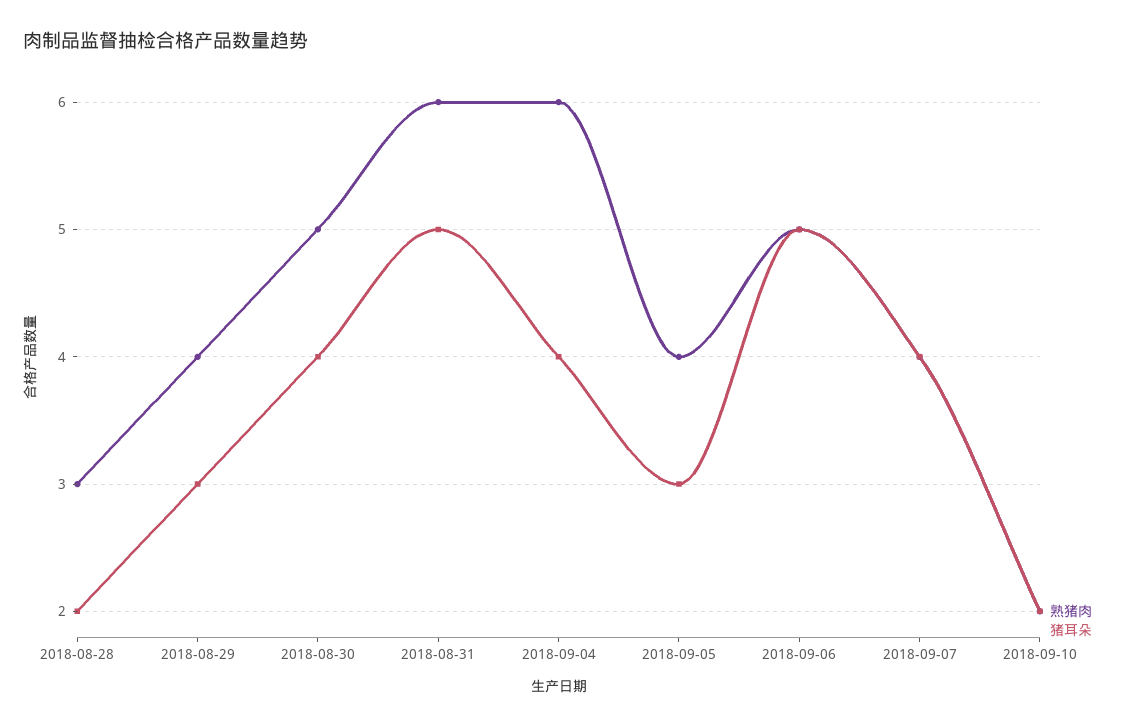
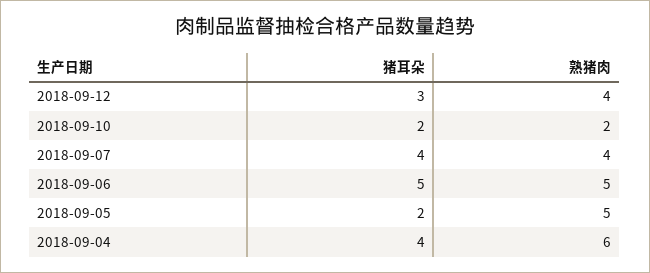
熟猪肉, 2018-08-28: 3 -> none
猪耳朵, 2018-08-28: 2 -> none
熟猪肉, 2018-08-29: 4 -> none
猪耳朵, 2018-08-29: 3 -> none
熟猪肉, 2018-08-30: 5 -> none
猪耳朵, 2018-08-30: 4 -> none
熟猪肉, 2018-08-31: 6 -> none
猪耳朵, 2018-08-31: 5 -> none
熟猪肉, 2018-09-05: 4 -> 5
猪耳朵, 2018-09-05: 3 -> 2
猪耳朵, 2018-09-12: none -> 3
熟猪肉, 2018-09-12: none -> 4

